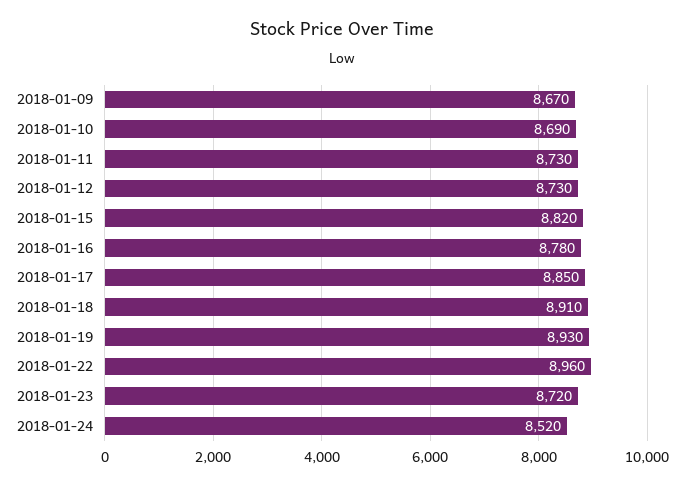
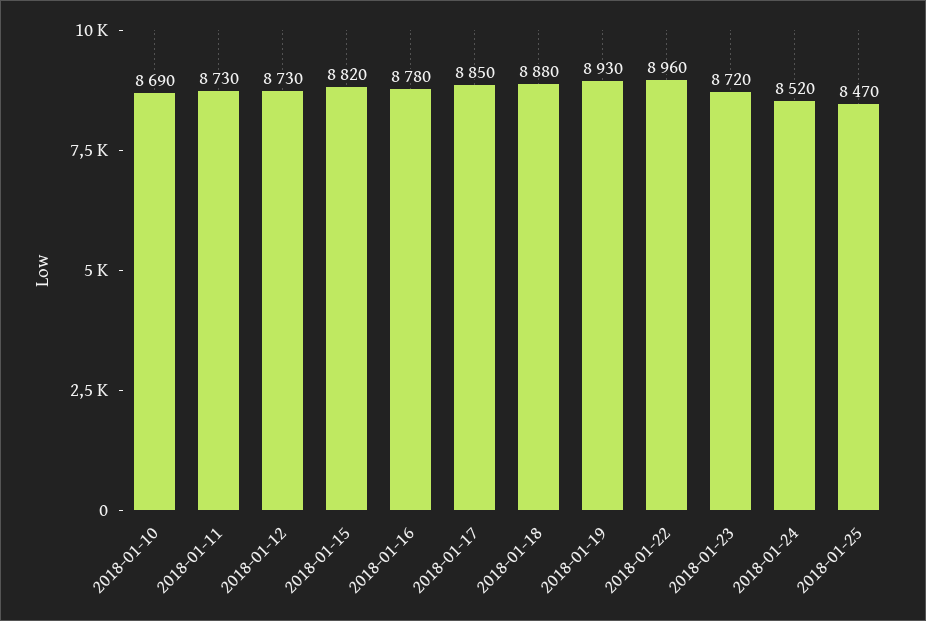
2018-01-09: 8670 -> none
2018-01-18: 8910 -> 8880
2018-01-25: none -> 8470

